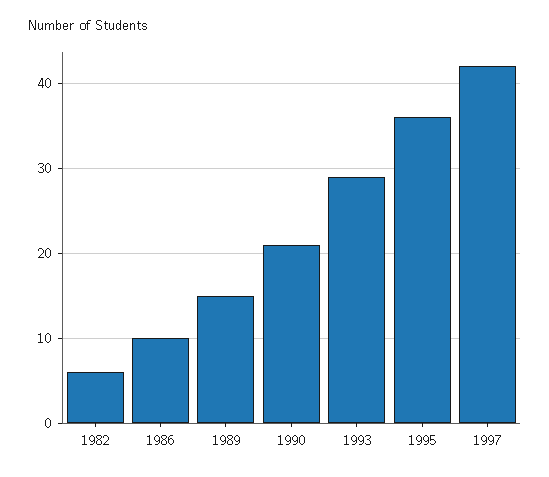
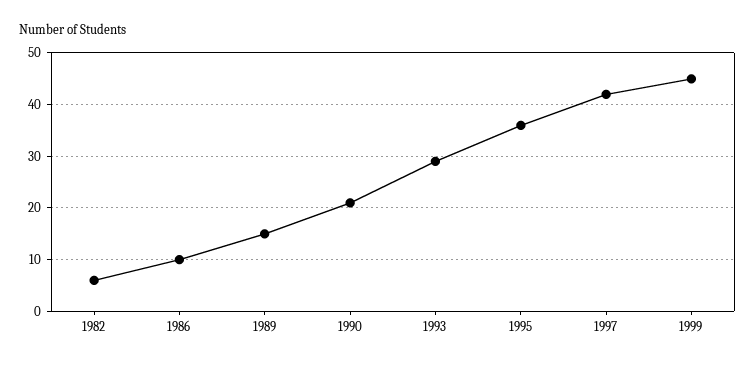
1999: none -> 45

